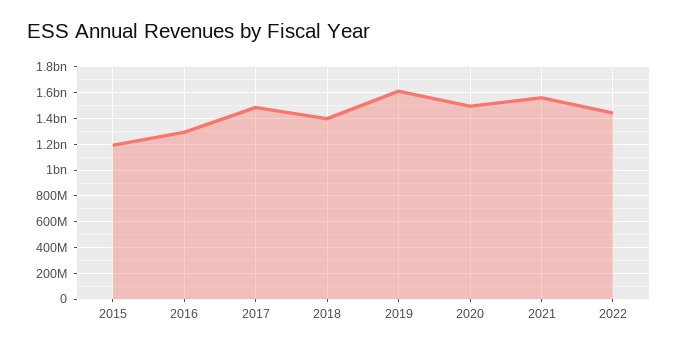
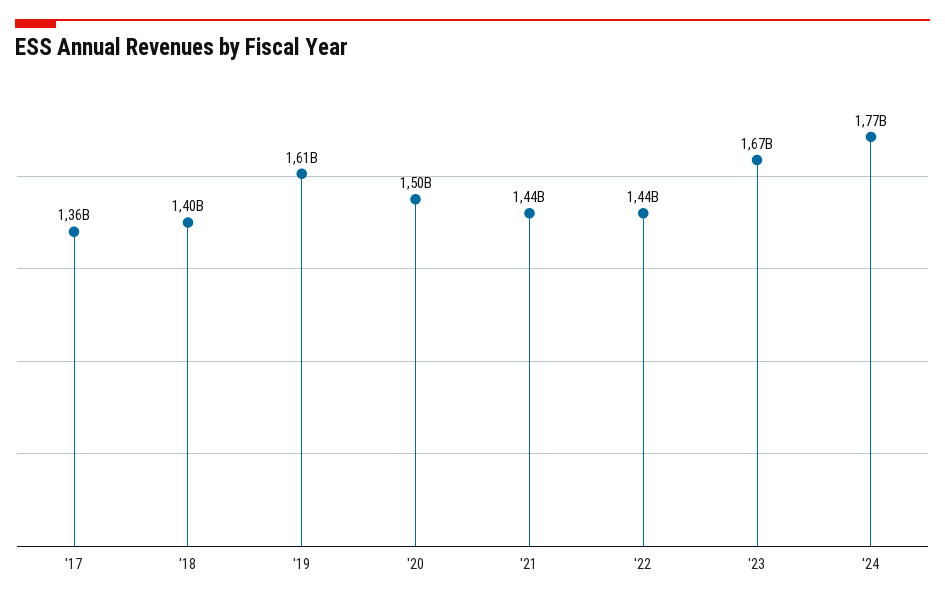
2015: 1200000000 -> none
2016: 1300000000 -> none
2017: 1500000000 -> 1360000000
2021: 1550000000 -> 1440000000
'23: none -> 1670000000
'24: none -> 1770000000

